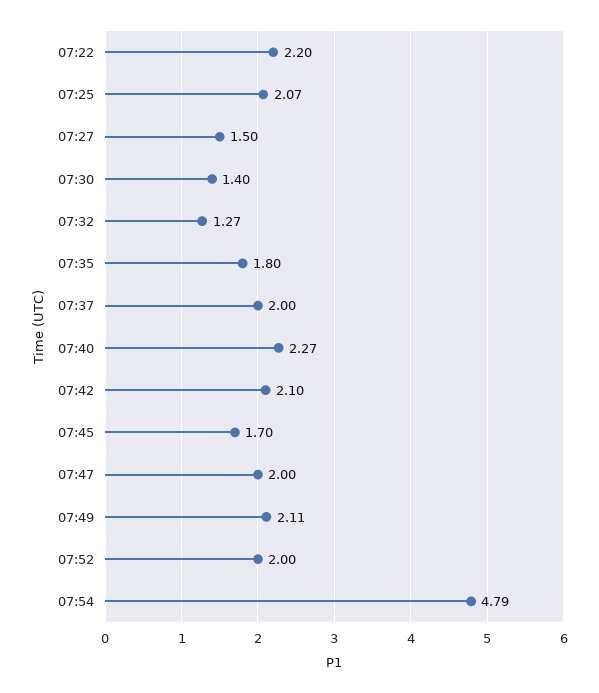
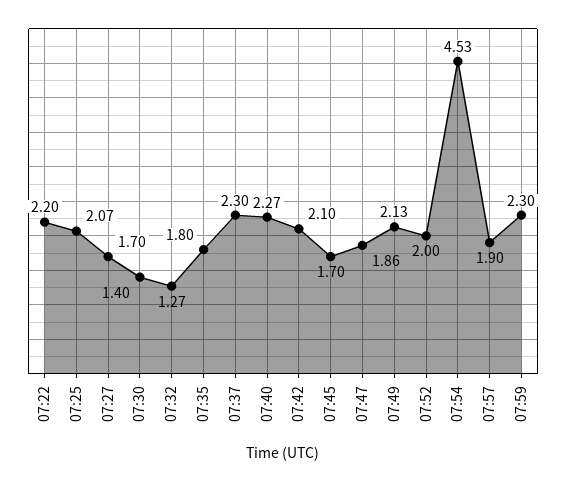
07:27: 1.5 -> 1.7
07:37: 2 -> 2.3
07:47: 2 -> 1.86
07:49: 2.11 -> 2.13
07:54: 4.79 -> 4.53
07:57: none -> 1.9
07:59: none -> 2.3

